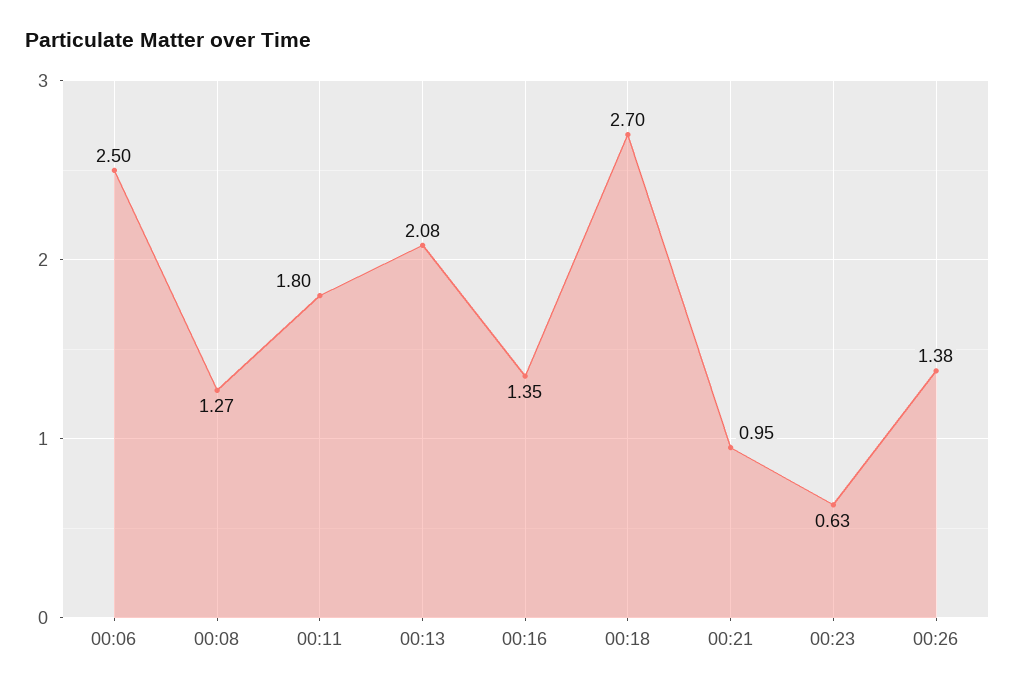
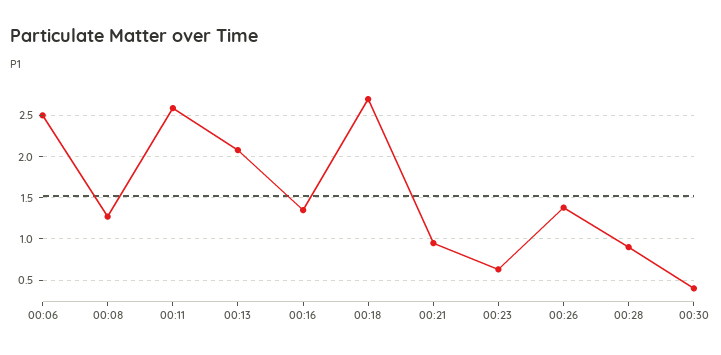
00:11: 1.8 -> 2.6
00:28: none -> 0.9
00:30: none -> 0.4

